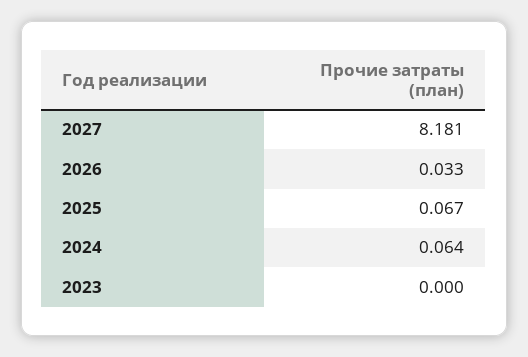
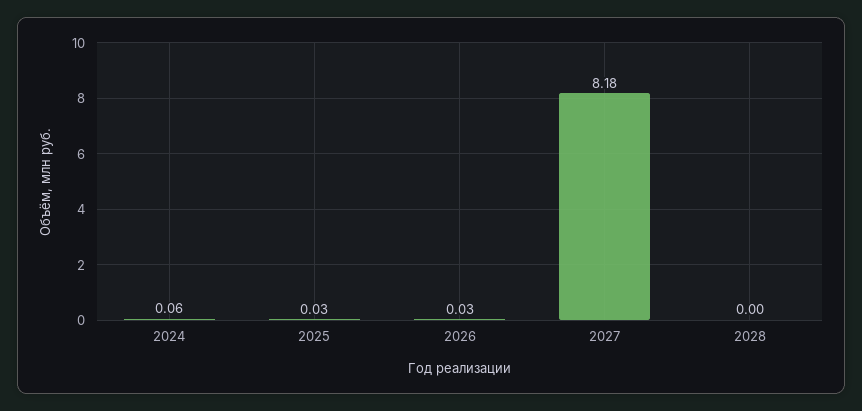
2025: 0.067 -> 0.03
2023: 0 -> none
2028: none -> 0

